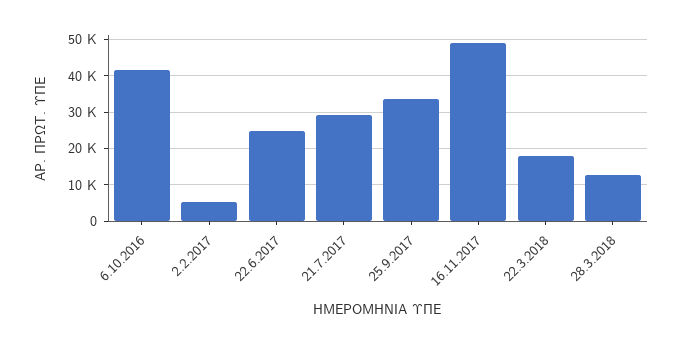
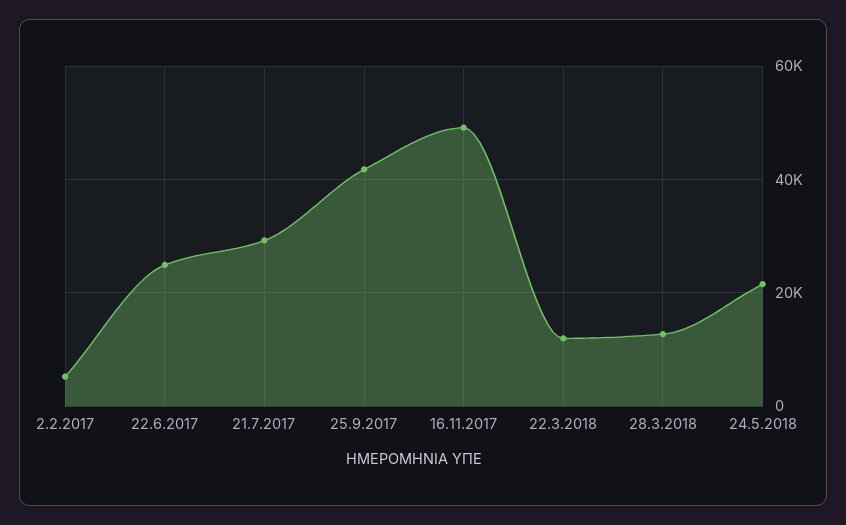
6.10.2016: 42000 -> none
25.9.2017: 34000 -> 42000
22.3.2018: 18000 -> 12000
24.5.2018: none -> 22000

